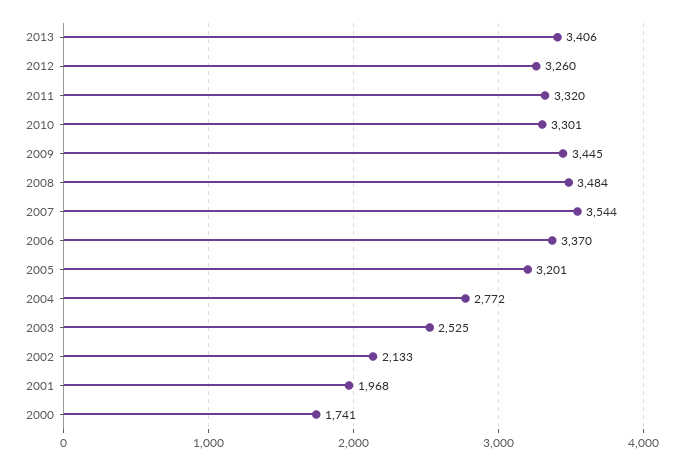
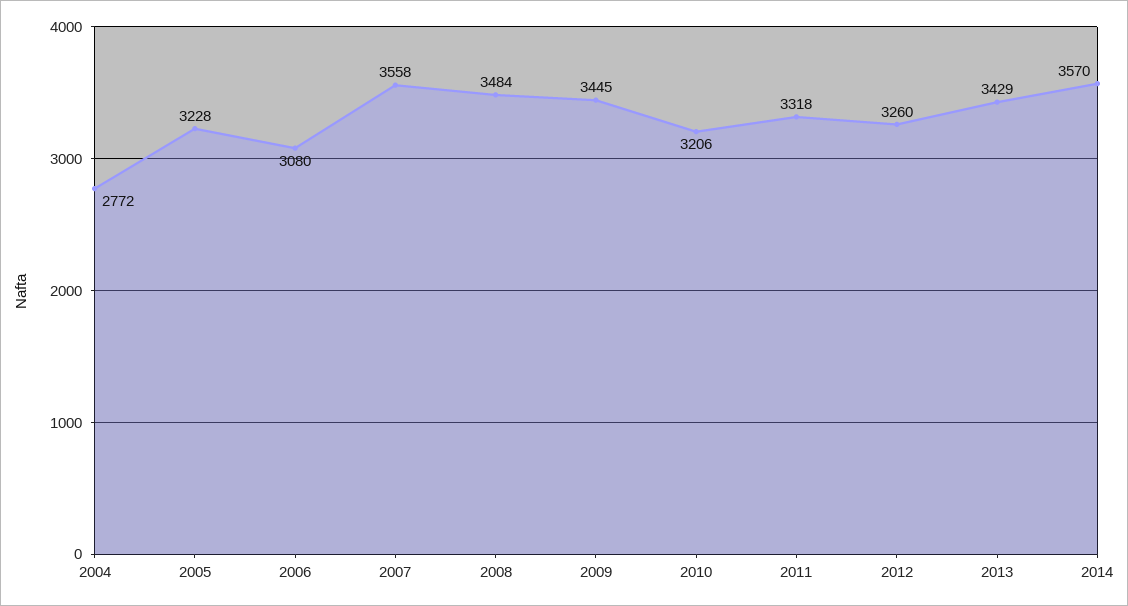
2013: 3406 -> 3429
2011: 3320 -> 3318
2010: 3301 -> 3206
2007: 3544 -> 3558
2006: 3370 -> 3080
2005: 3201 -> 3228
2003: 2525 -> none
2002: 2133 -> none
2001: 1968 -> none
2000: 1741 -> none
2014: none -> 3570

